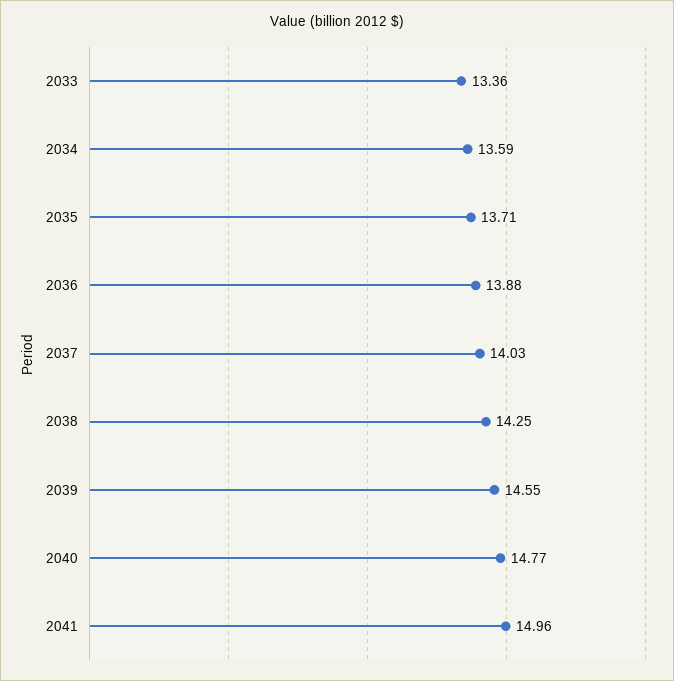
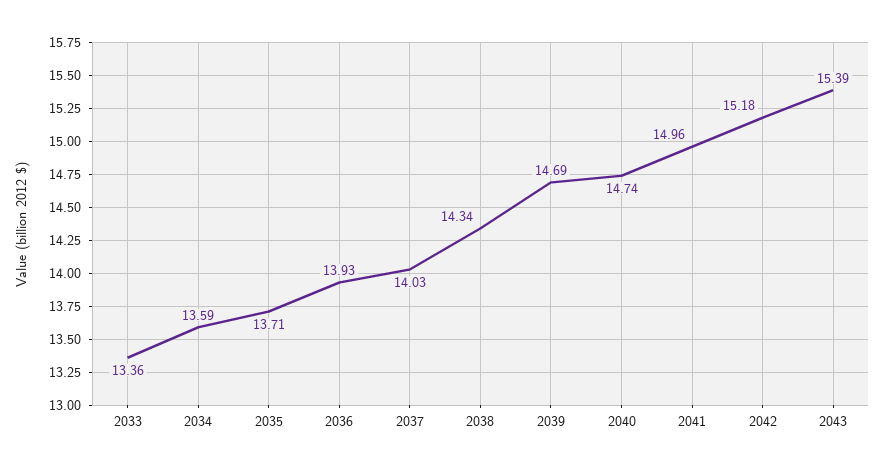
2036: 13.88 -> 13.93
2038: 14.25 -> 14.34
2039: 14.55 -> 14.69
2040: 14.77 -> 14.74
2042: none -> 15.18
2043: none -> 15.39

